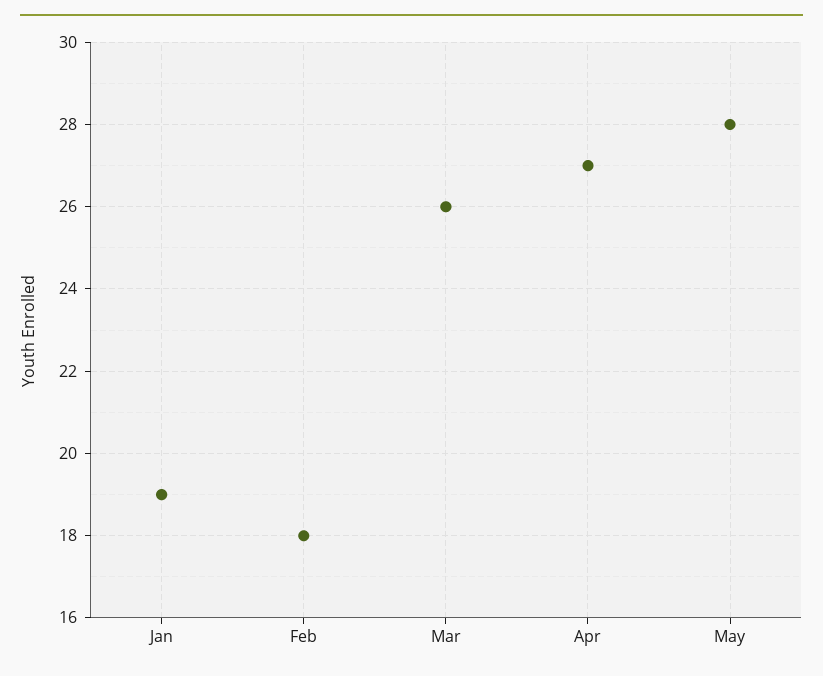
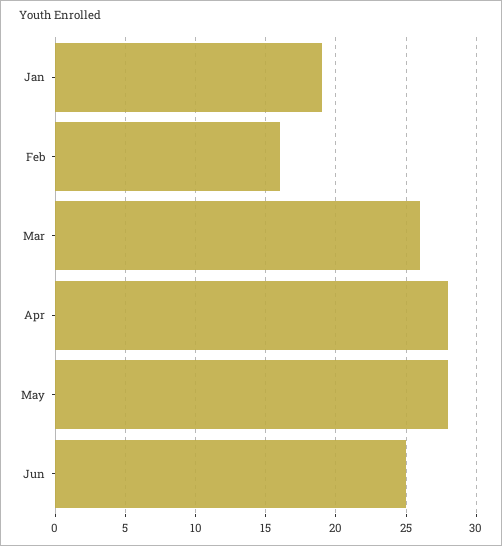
Feb: 18 -> 16
Apr: 27 -> 28
Jun: none -> 25

